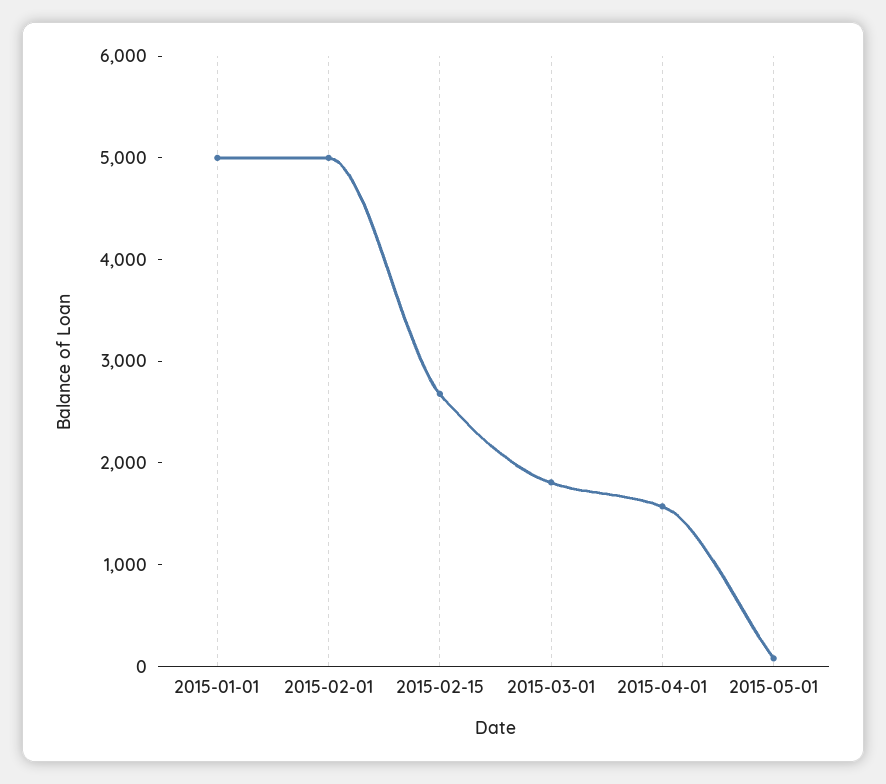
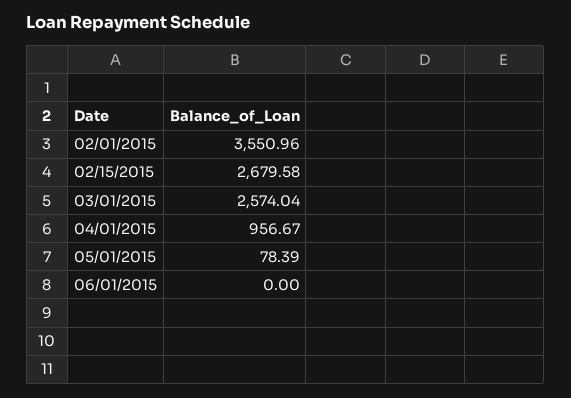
2015-01-01: 5000 -> none
2015-02-01: 5000 -> 3550.96
2015-03-01: 1800 -> 2574.04
2015-04-01: 1600 -> 956.67
06/01/2015: none -> 0

